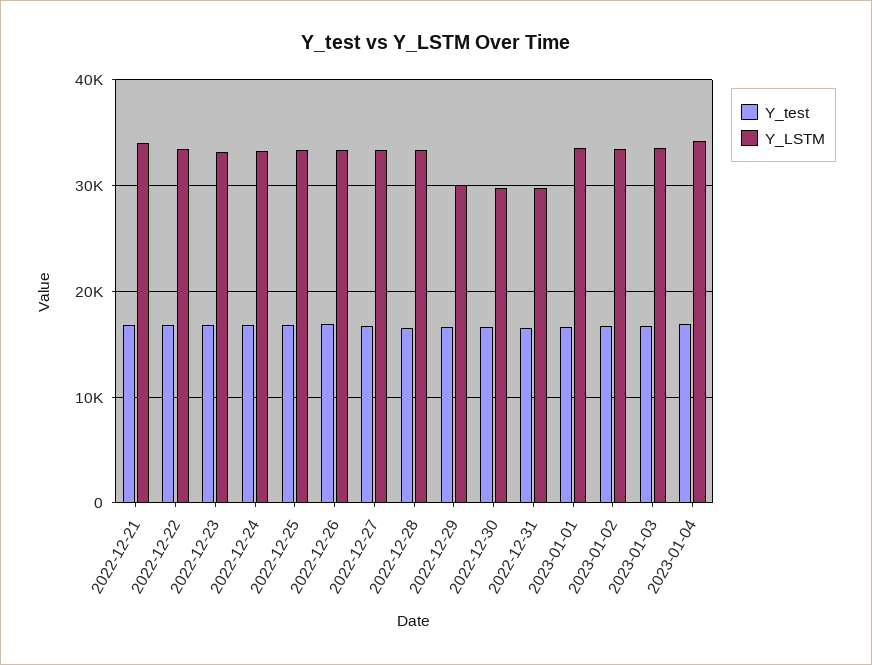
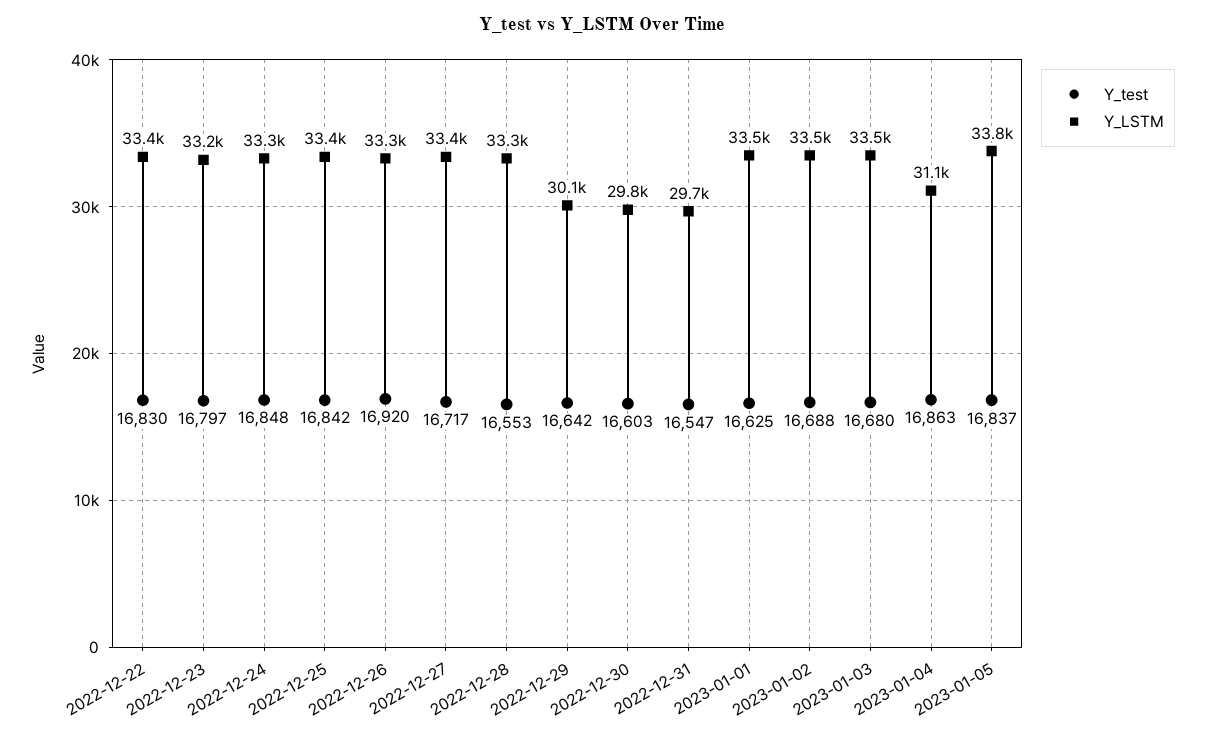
Y_test, 2022-12-21: 17000 -> none
Y_LSTM, 2022-12-21: 34000 -> none
Y_LSTM, 2023-01-04: 34000 -> 31100
Y_test, 2023-01-05: none -> 16837
Y_LSTM, 2023-01-05: none -> 33800

